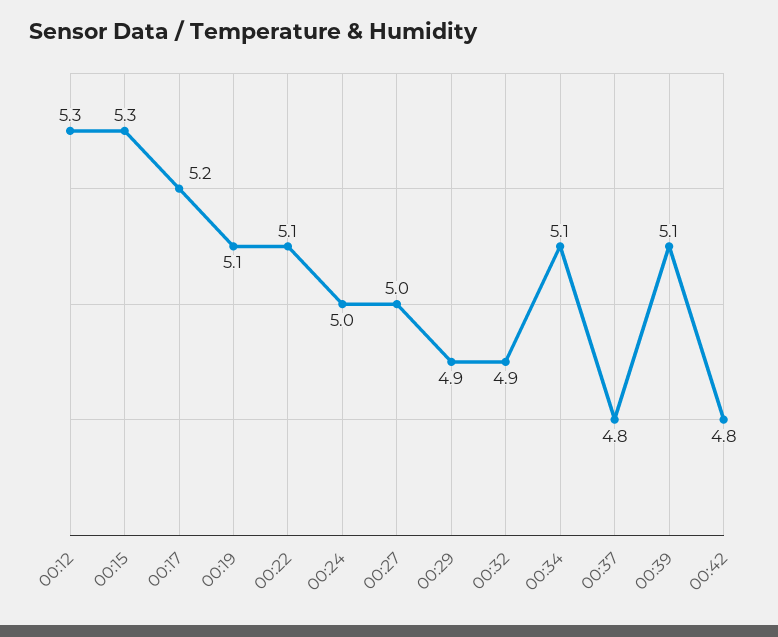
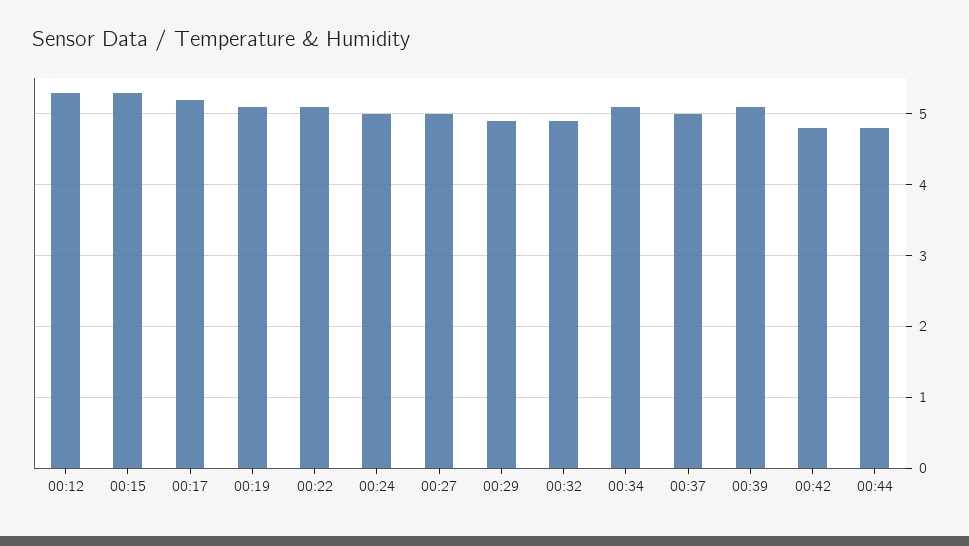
00:37: 4.8 -> 5
00:44: none -> 4.8

